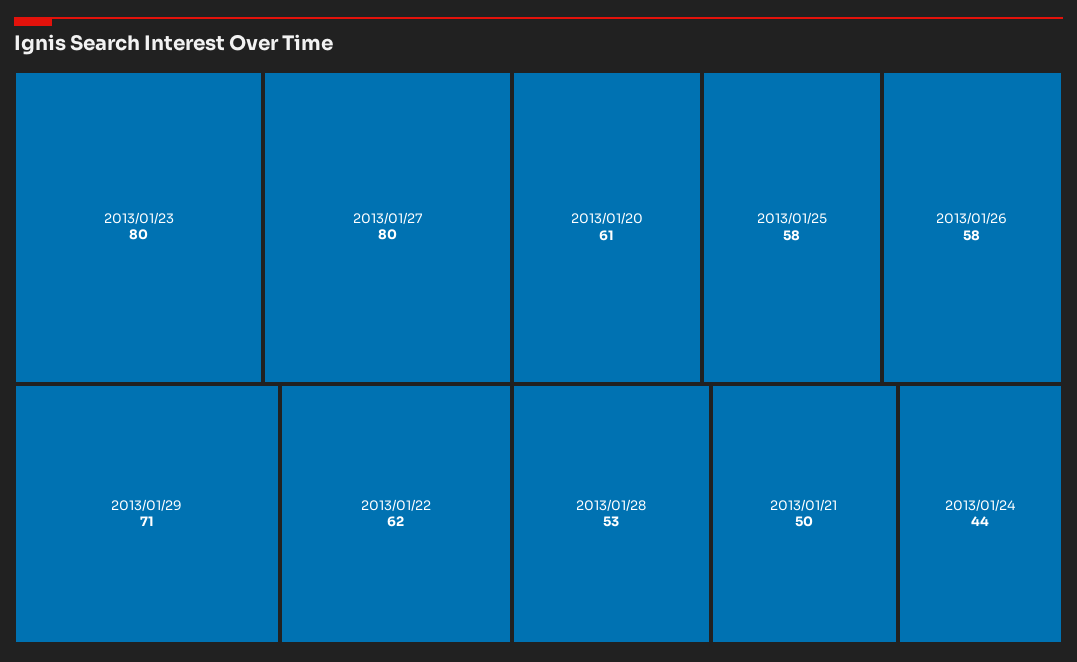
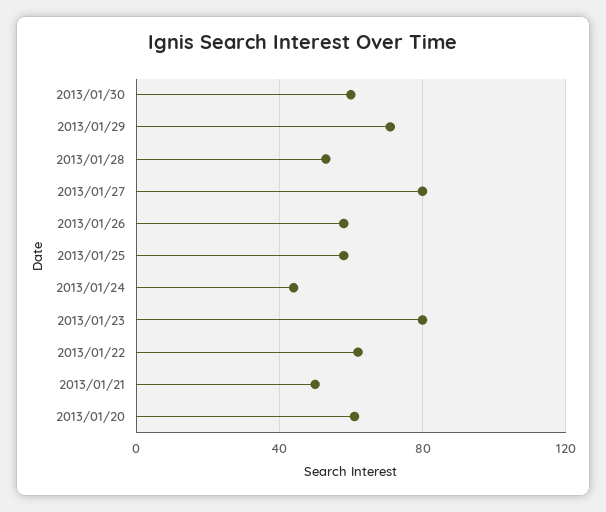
2013/01/30: none -> 60

